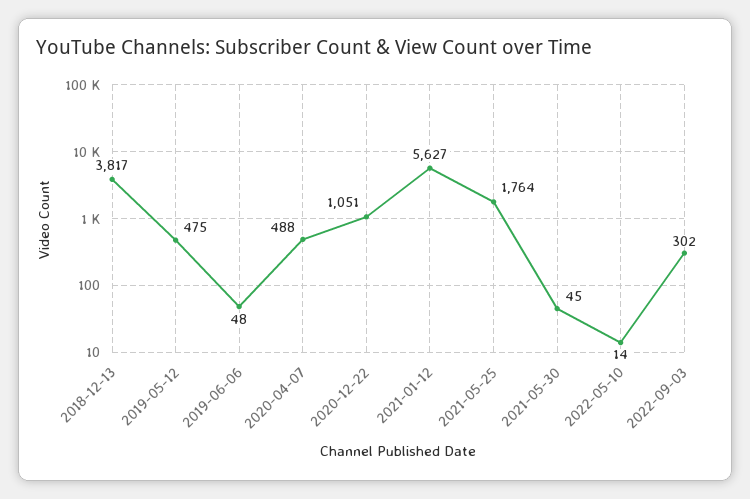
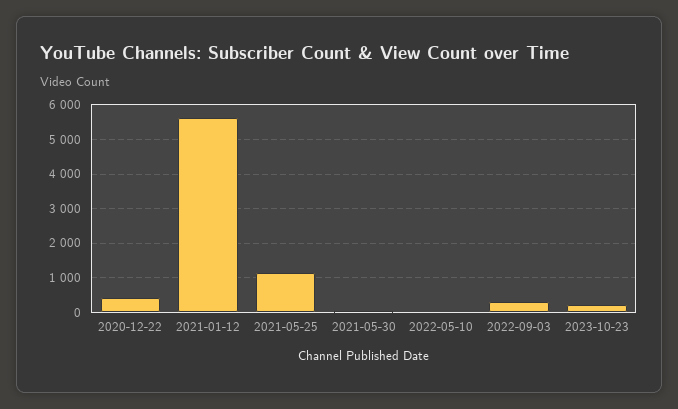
2018-12-13: 3817 -> none
2019-05-12: 475 -> none
2019-06-06: 48 -> none
2020-04-07: 488 -> none
2020-12-22: 1051 -> 400
2021-05-25: 1764 -> 1200
2023-10-23: none -> 200

